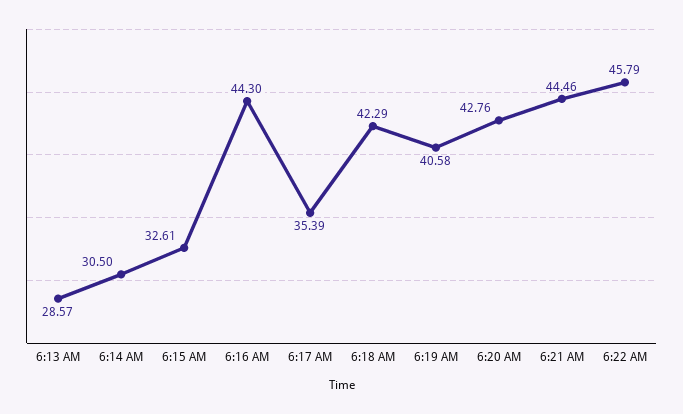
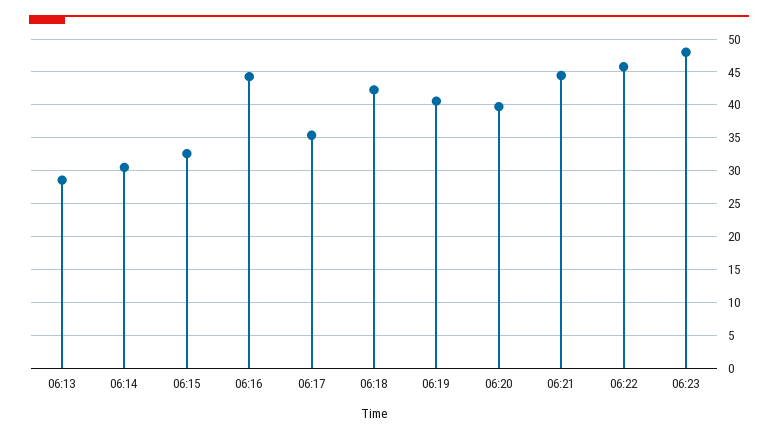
6:20 AM: 42.76 -> 40
06:23: none -> 48

